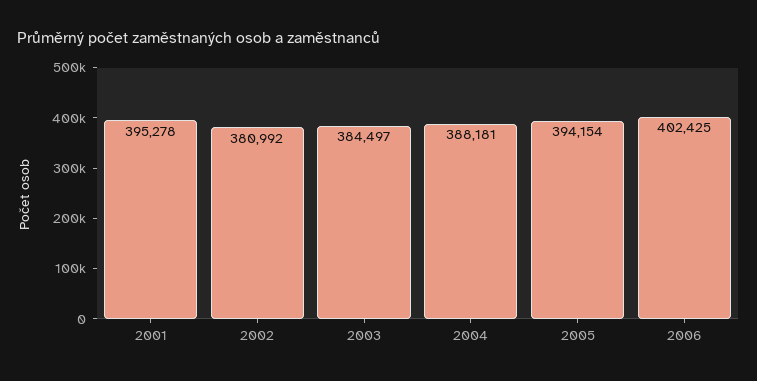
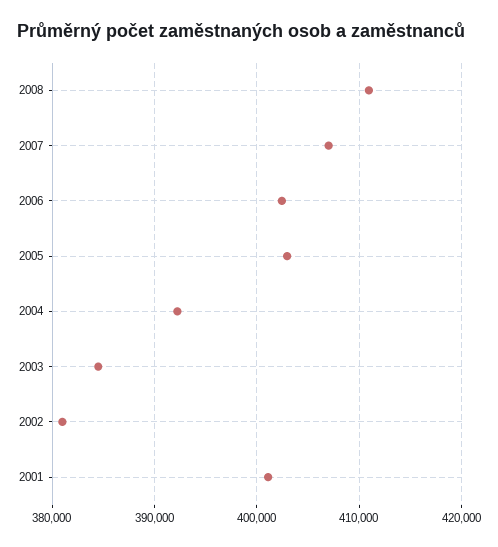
2001: 395278 -> 401000
2004: 388181 -> 392000
2005: 394154 -> 403000
2008: none -> 411000
2007: none -> 407000

